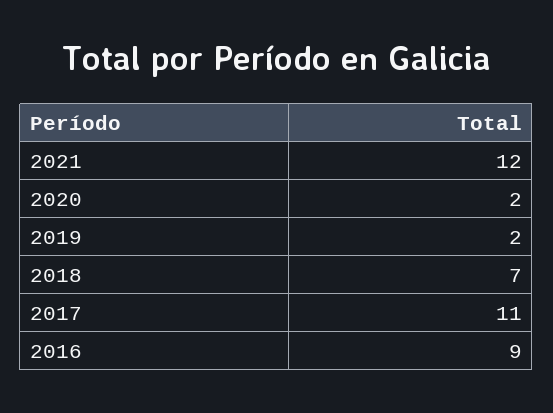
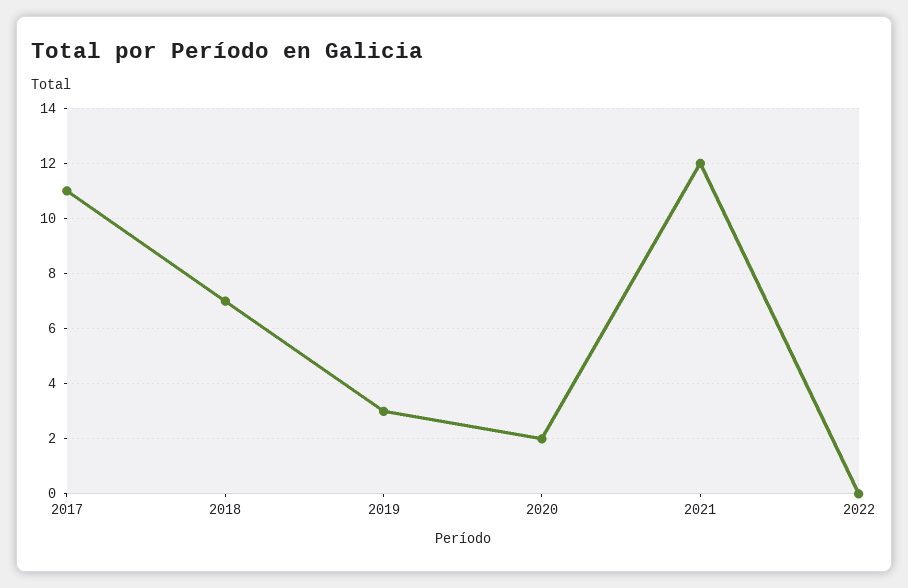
2019: 2 -> 3
2016: 9 -> none
2022: none -> 0

